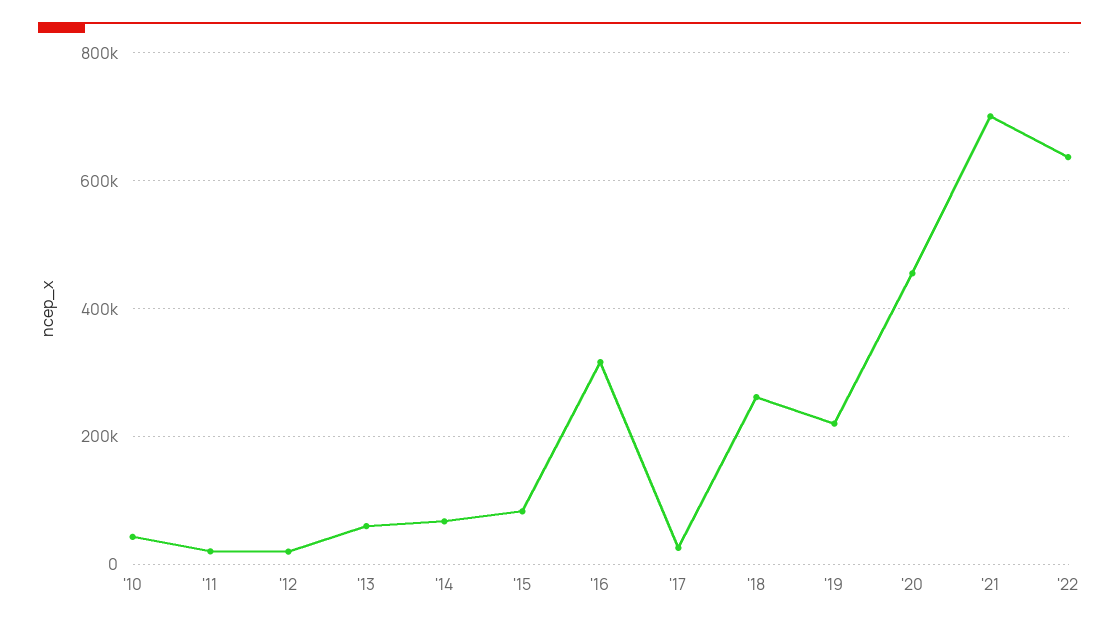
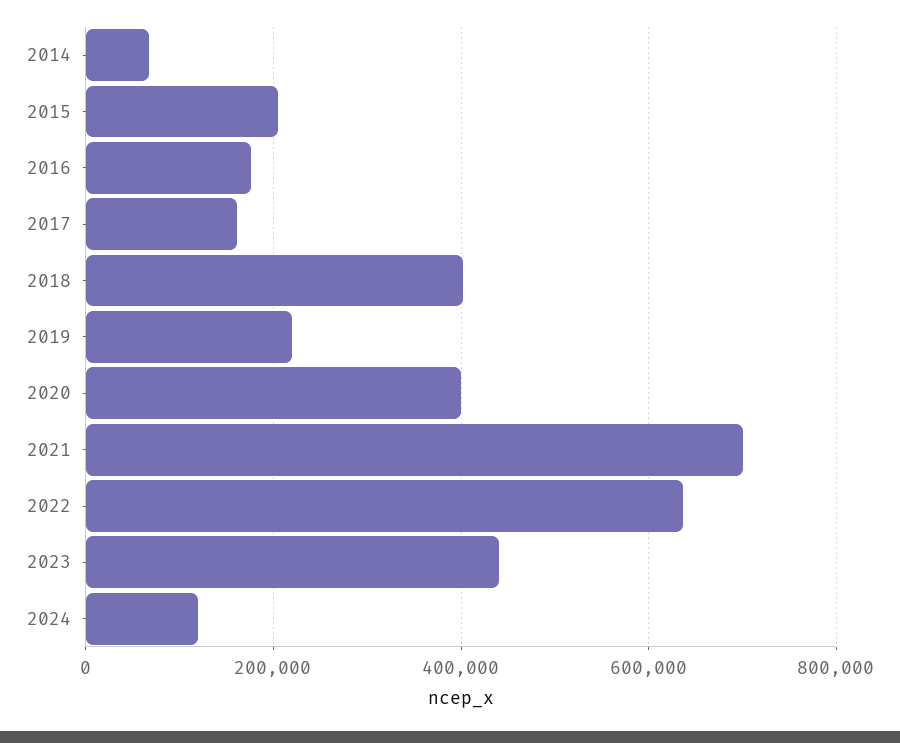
'10: 40000 -> none
'11: 20000 -> none
'12: 20000 -> none
'13: 60000 -> none
'15: 80000 -> 200000
'16: 320000 -> 180000
'17: 20000 -> 160000
'18: 260000 -> 400000
'20: 460000 -> 400000
2023: none -> 440000
2024: none -> 120000

